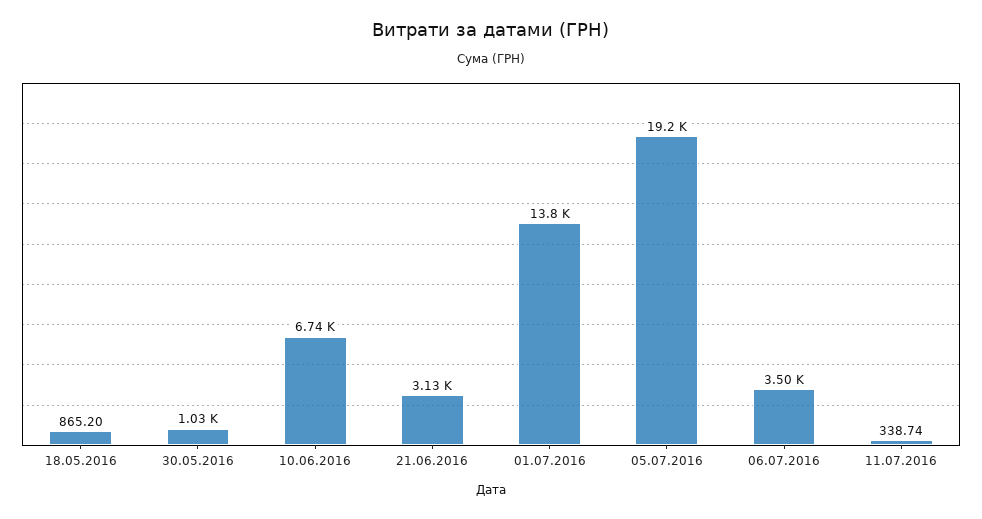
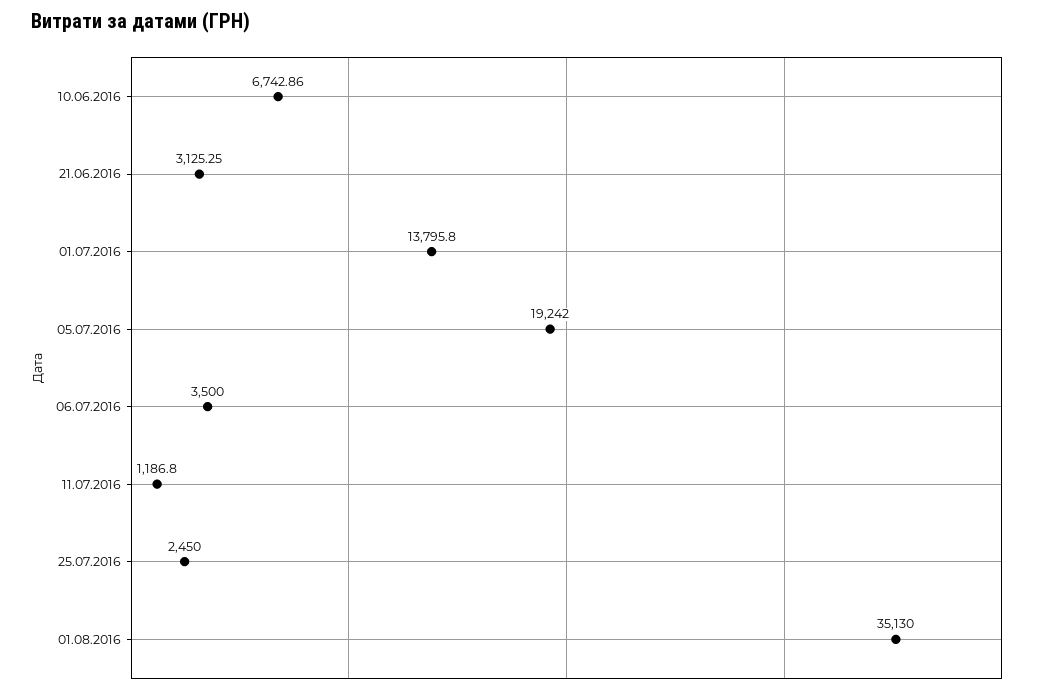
18.05.2016: 865.2 -> none
30.05.2016: 1030 -> none
11.07.2016: 338.74 -> 1186.8
25.07.2016: none -> 2450
01.08.2016: none -> 35130

